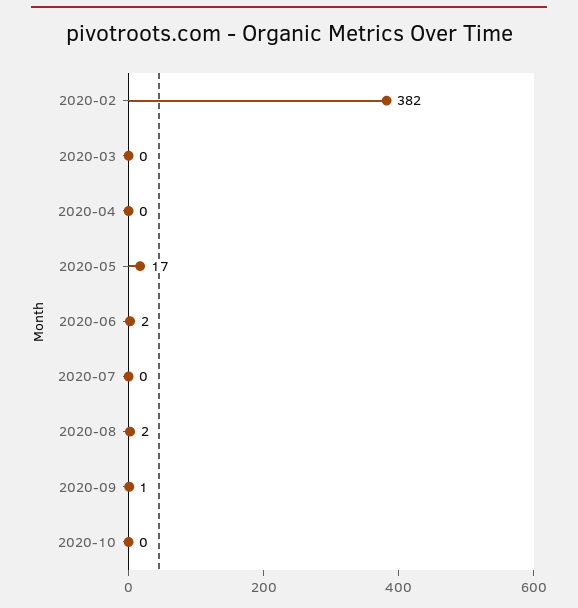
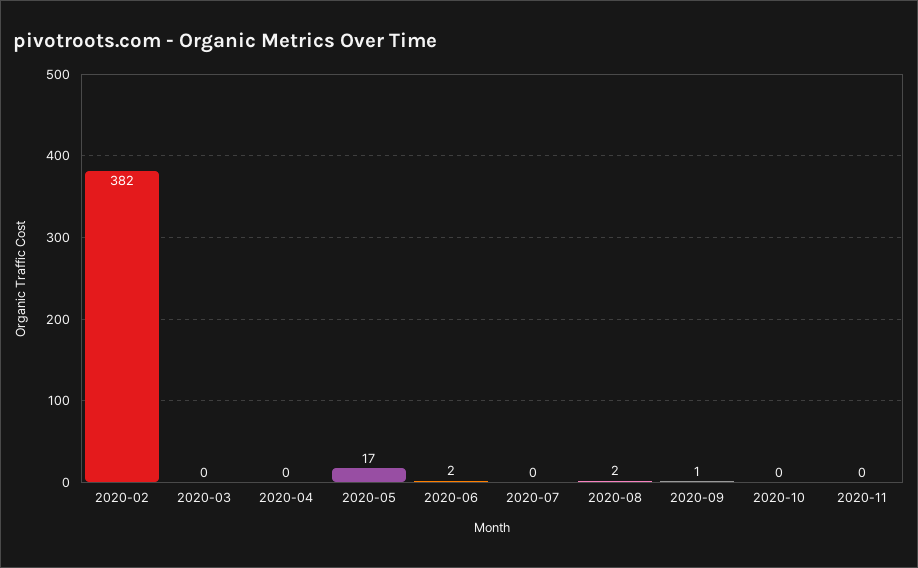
2020-11: none -> 0

